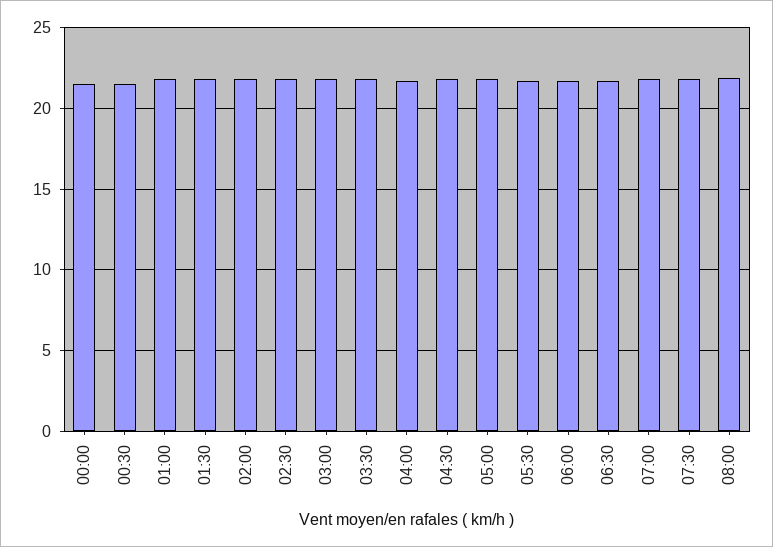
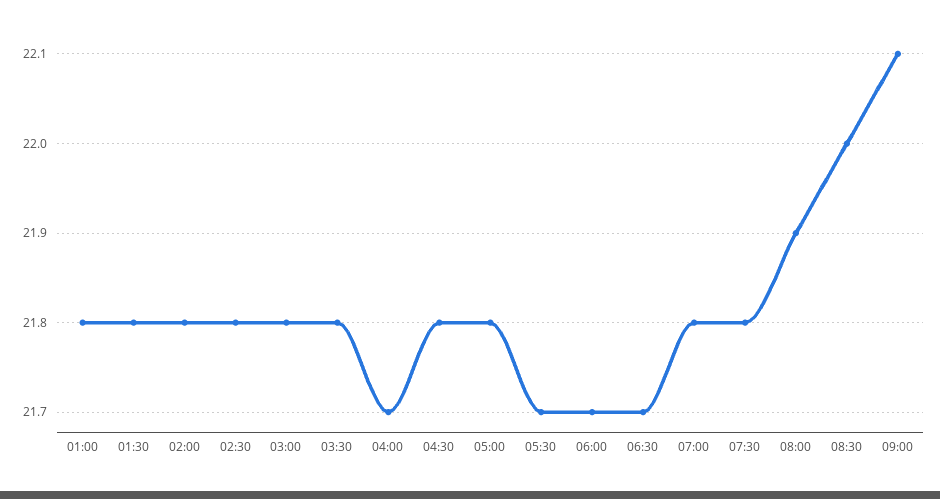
00:00: 21.5 -> none
00:30: 21.5 -> none
08:30: none -> 22
09:00: none -> 22.1

